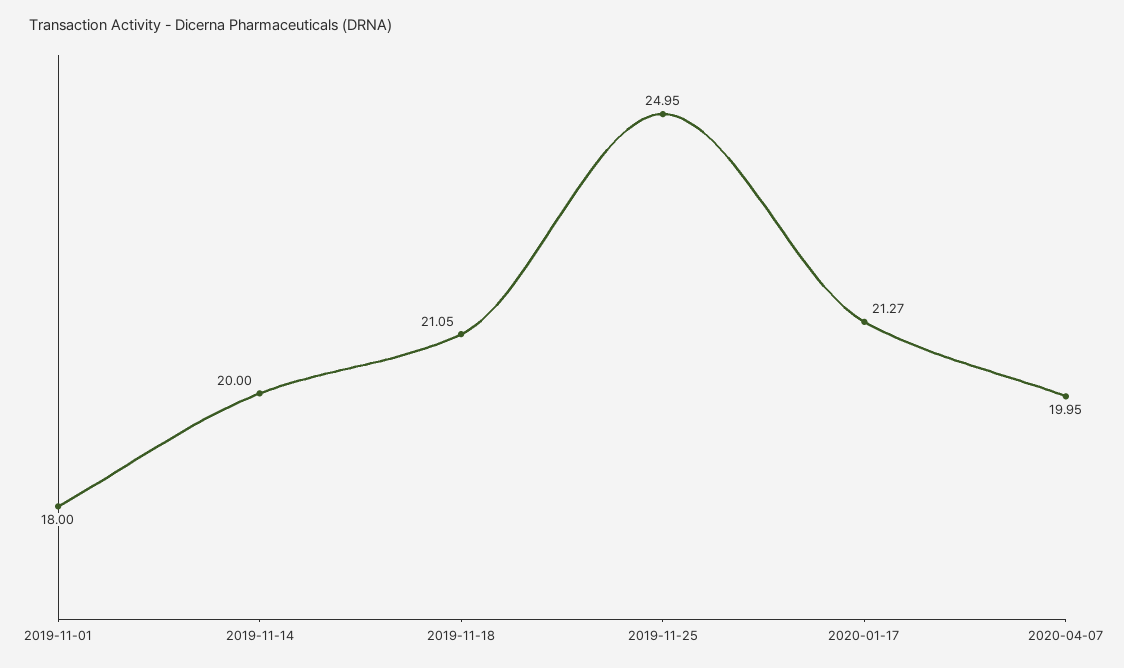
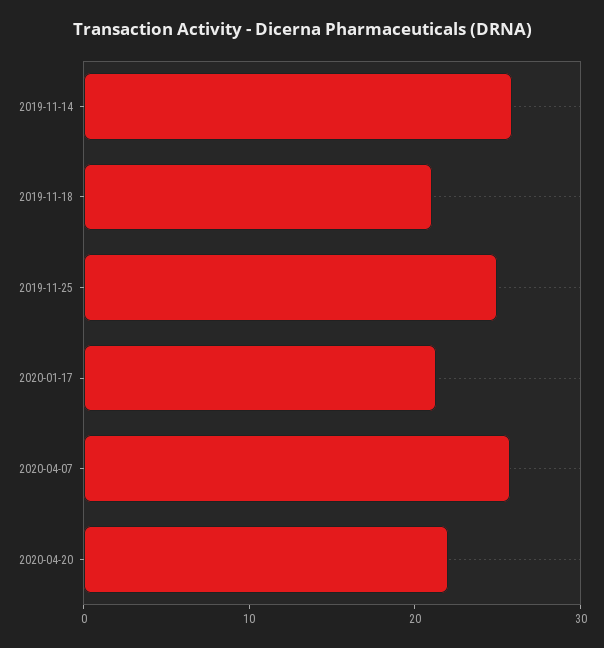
2019-11-01: 18 -> none
2019-11-14: 20 -> 26
2020-04-07: 19.95 -> 26
2020-04-20: none -> 22

